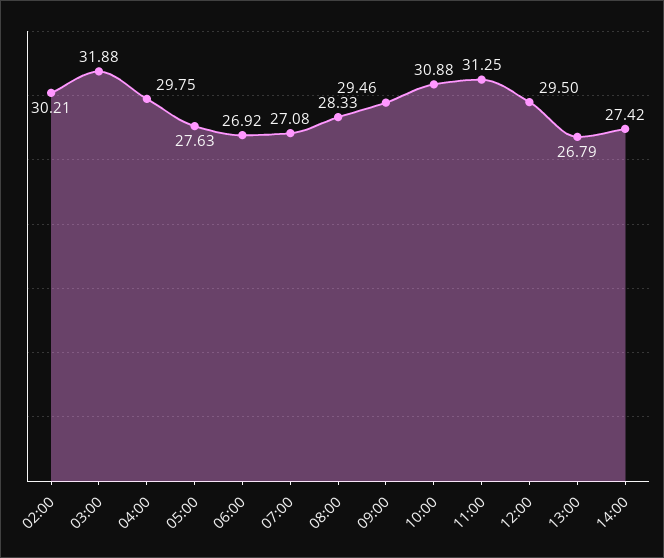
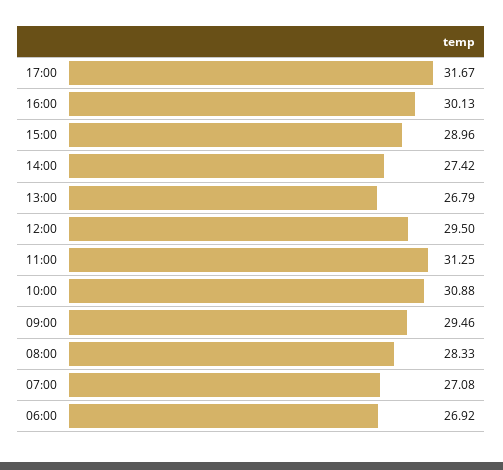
02:00: 30.21 -> none
03:00: 31.88 -> none
04:00: 29.75 -> none
05:00: 27.63 -> none
17:00: none -> 31.67
16:00: none -> 30.13
15:00: none -> 28.96

